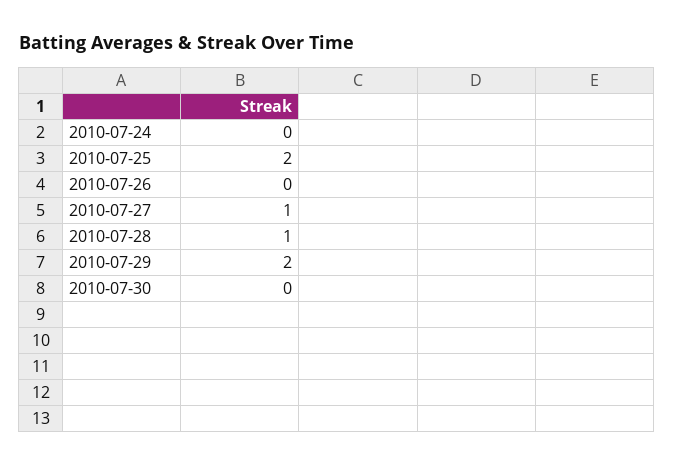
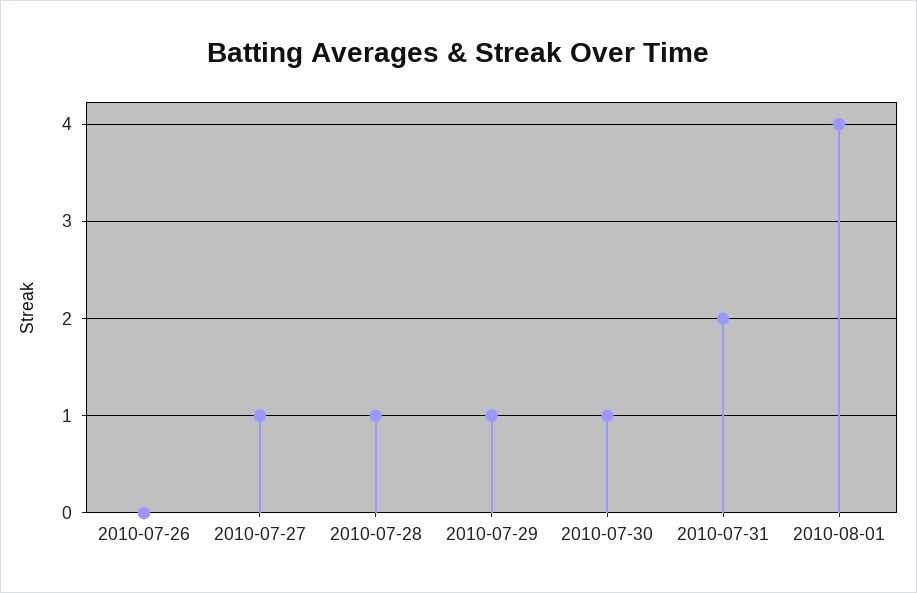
2010-07-24: 0 -> none
2010-07-25: 2 -> none
2010-07-29: 2 -> 1
2010-07-30: 0 -> 1
2010-07-31: none -> 2
2010-08-01: none -> 4

